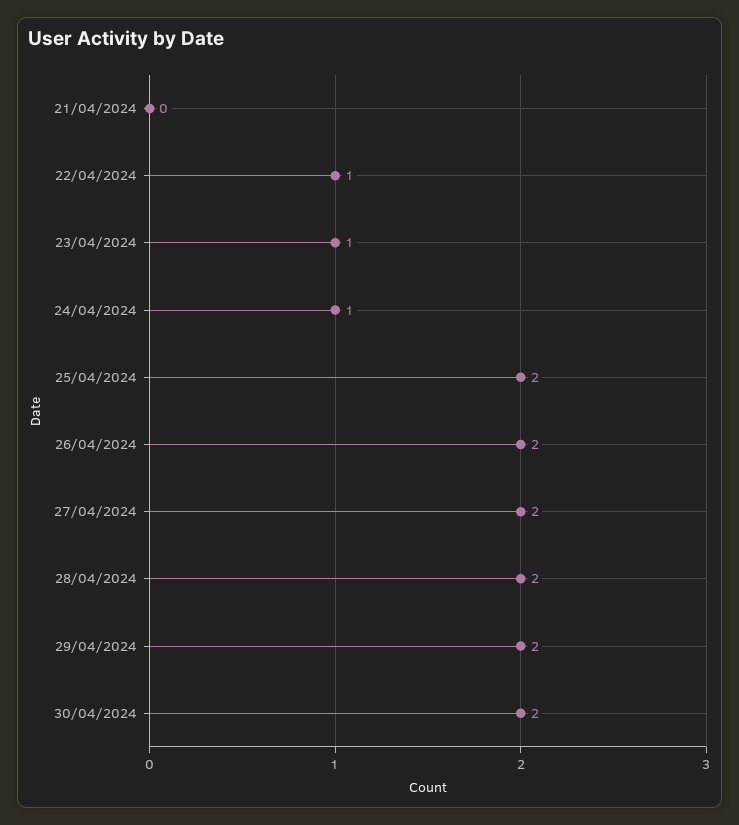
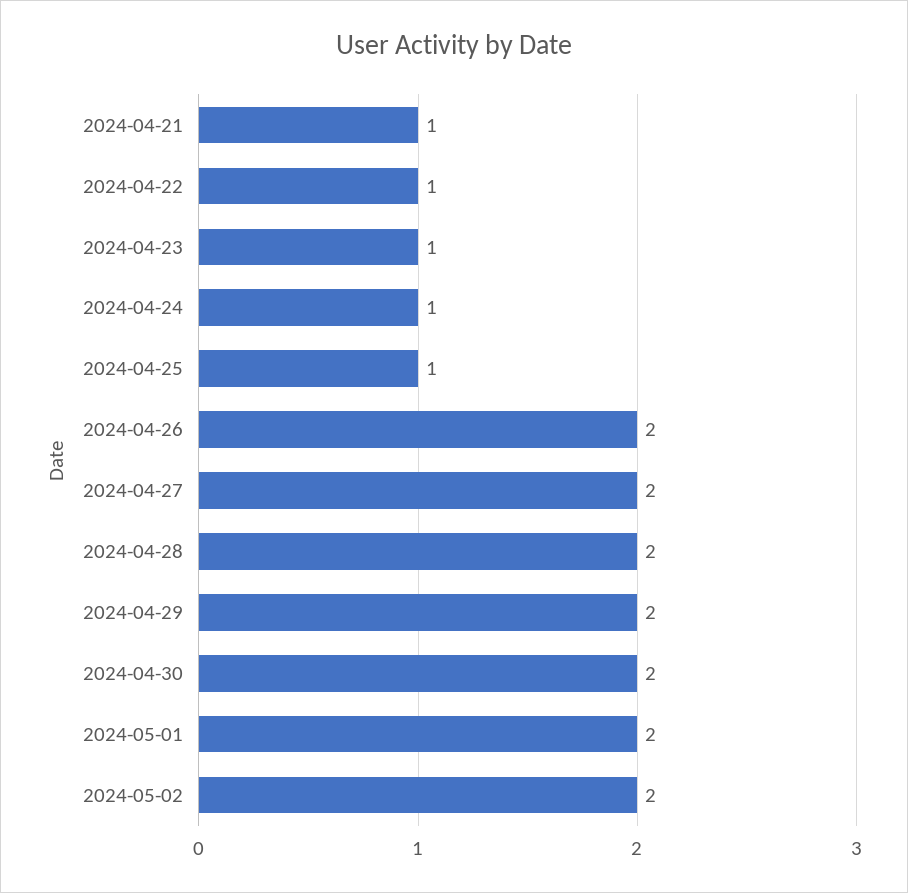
21/04/2024: 0 -> 1
25/04/2024: 2 -> 1
2024-05-01: none -> 2
2024-05-02: none -> 2

